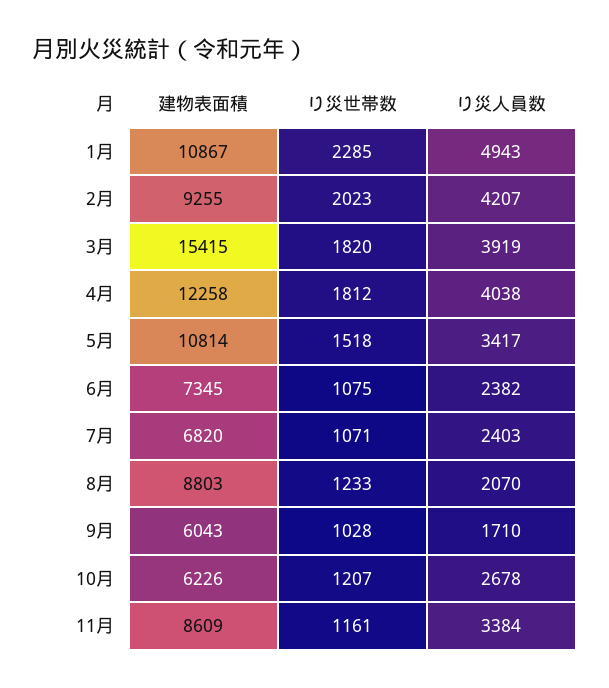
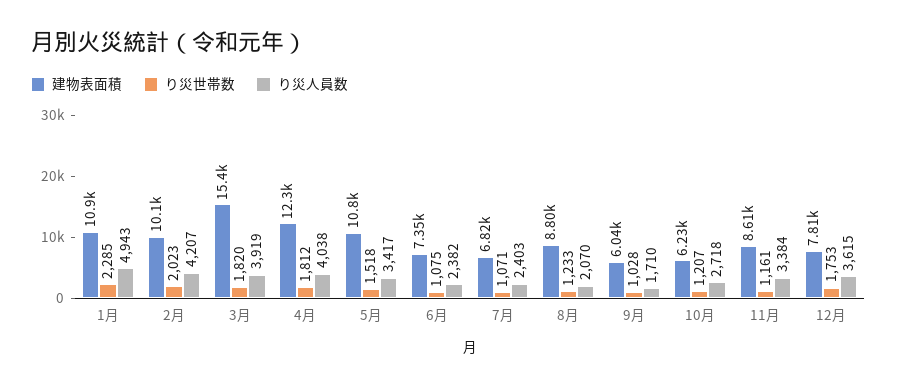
建物表面積, 2月: 9255 -> 10100
り災人員数, 10月: 2678 -> 2718
建物表面積, 12月: none -> 7810
り災世帯数, 12月: none -> 1753
り災人員数, 12月: none -> 3615

